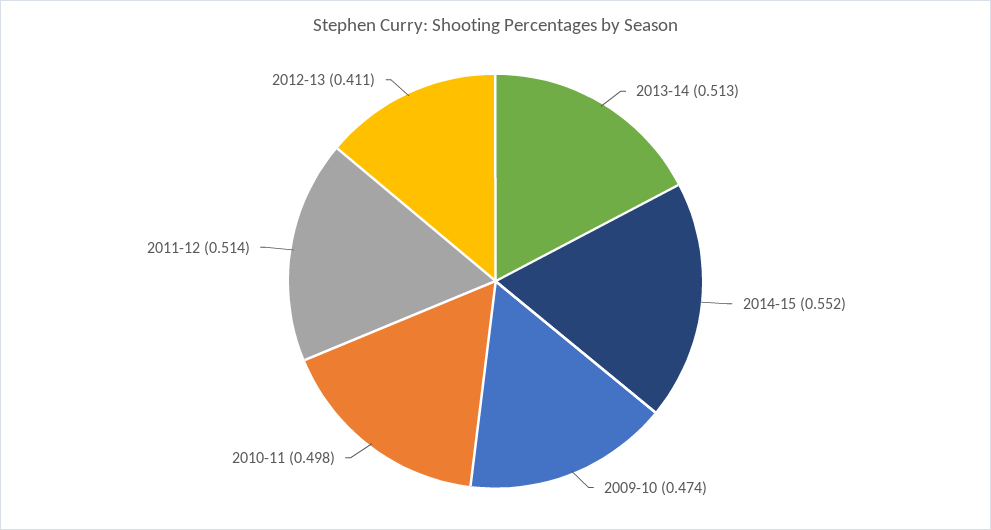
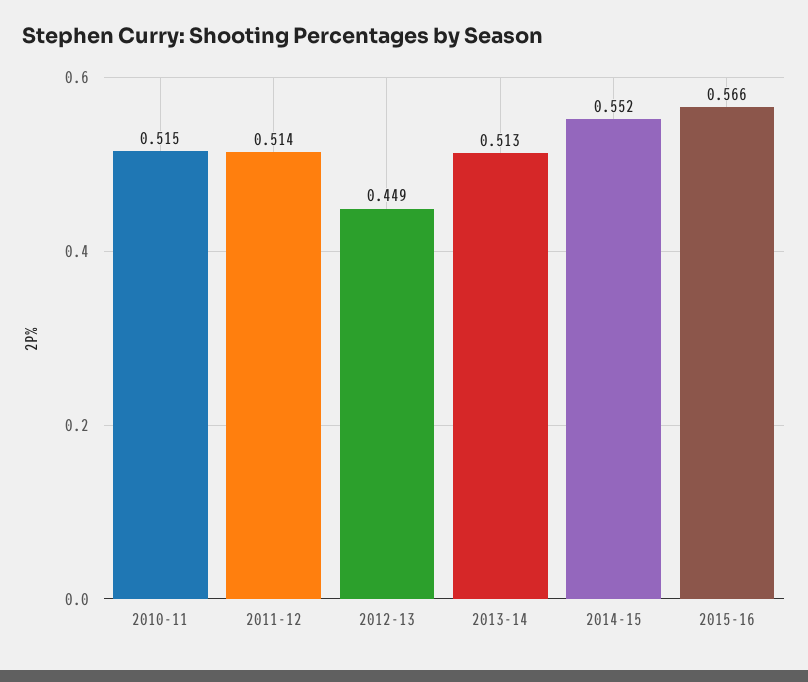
2009-10: 0.474 -> none
2010-11: 0.498 -> 0.515
2012-13: 0.411 -> 0.449
2015-16: none -> 0.566

